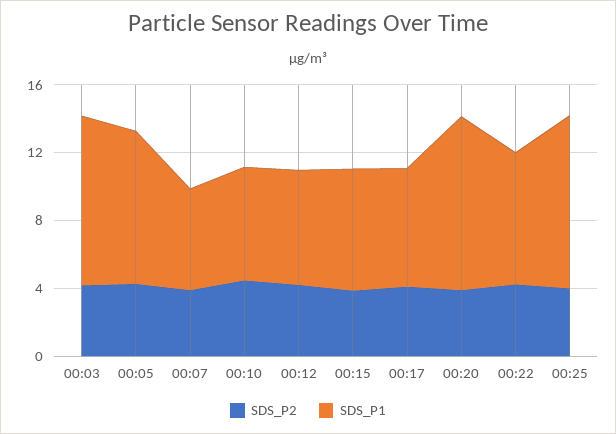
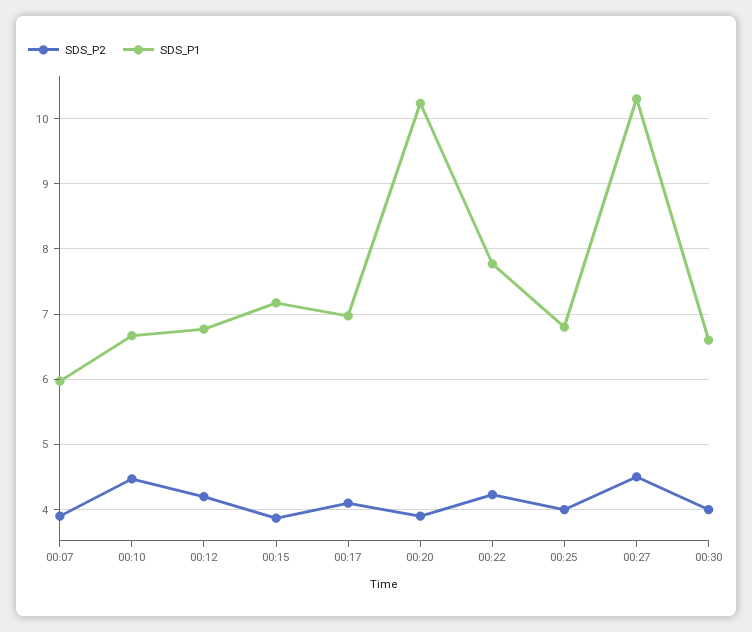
SDS_P2, 00:03: 4 -> none
SDS_P1, 00:03: 10 -> none
SDS_P2, 00:05: 4 -> none
SDS_P1, 00:05: 9 -> none
SDS_P1, 00:25: 10 -> 6.8
SDS_P2, 00:27: none -> 4.5
SDS_P1, 00:27: none -> 10.3
SDS_P2, 00:30: none -> 4
SDS_P1, 00:30: none -> 6.6

